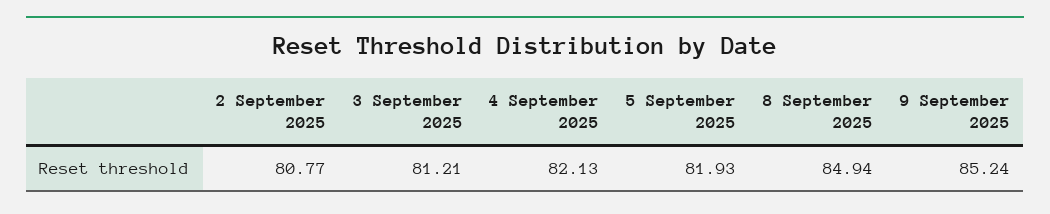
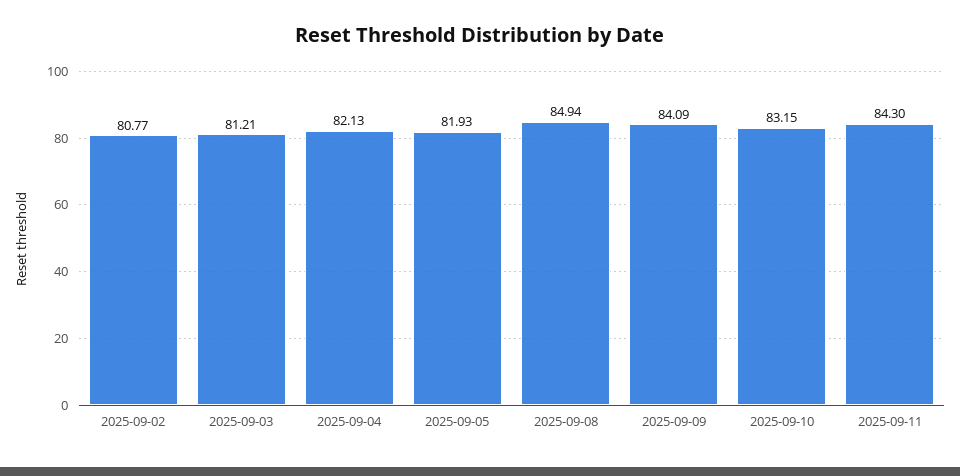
9 September 2025: 85.24 -> 84.09
2025-09-10: none -> 83.15
2025-09-11: none -> 84.3

